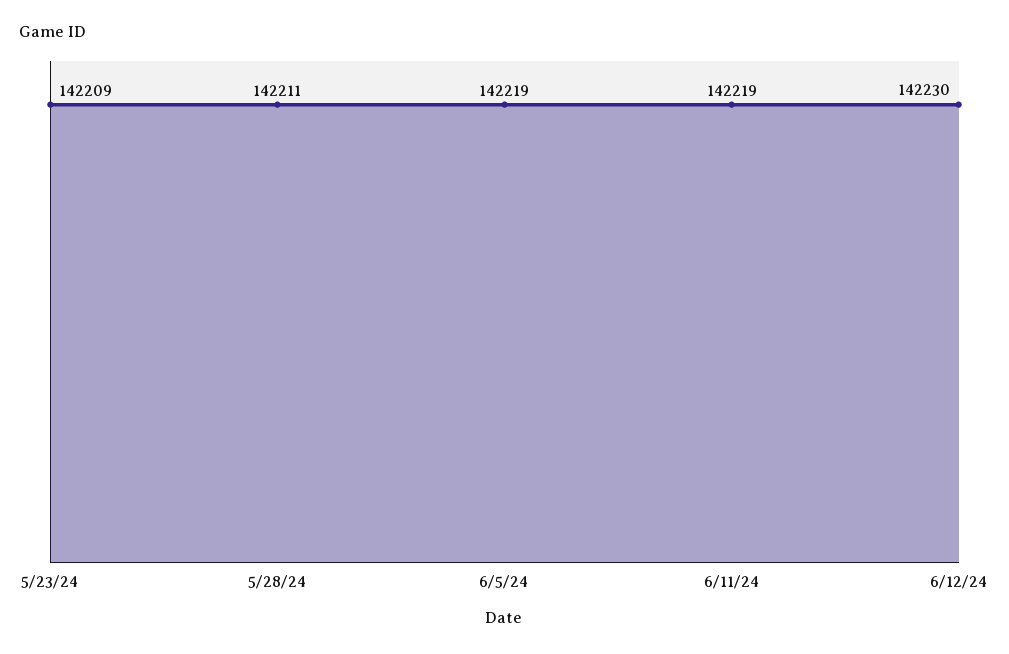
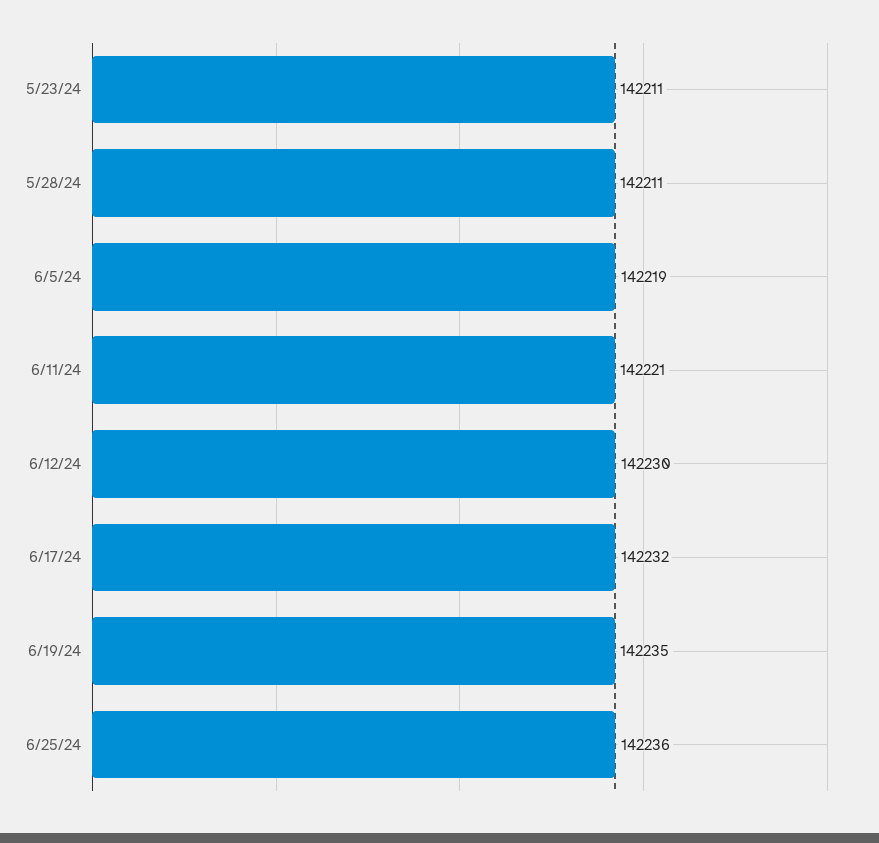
5/23/24: 142209 -> 142211
6/11/24: 142219 -> 142221
6/17/24: none -> 142232
6/19/24: none -> 142235
6/25/24: none -> 142236

